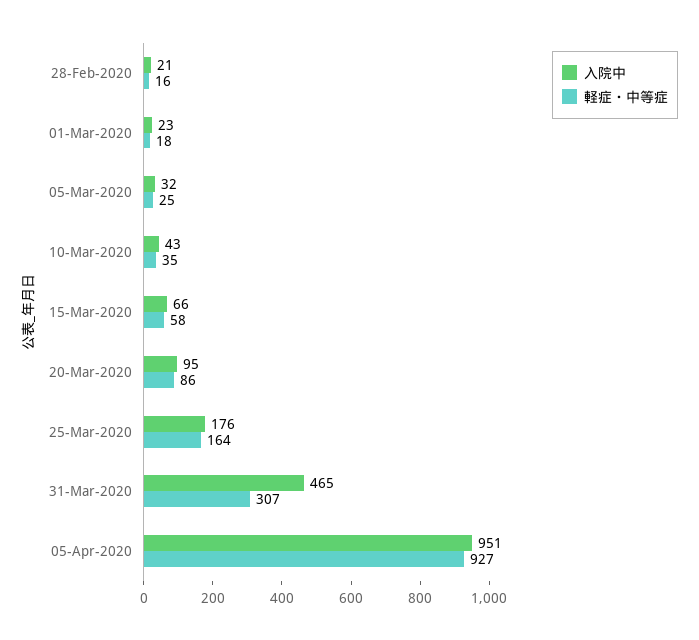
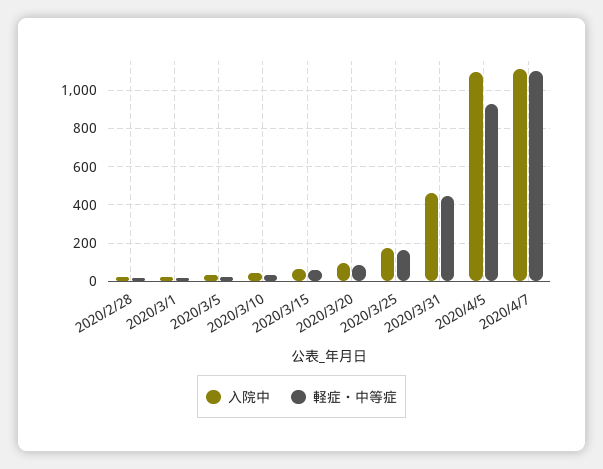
軽症・中等症, 31-Mar-2020: 307 -> 450
入院中, 05-Apr-2020: 951 -> 1100
入院中, 2020/4/7: none -> 1100
軽症・中等症, 2020/4/7: none -> 1100

